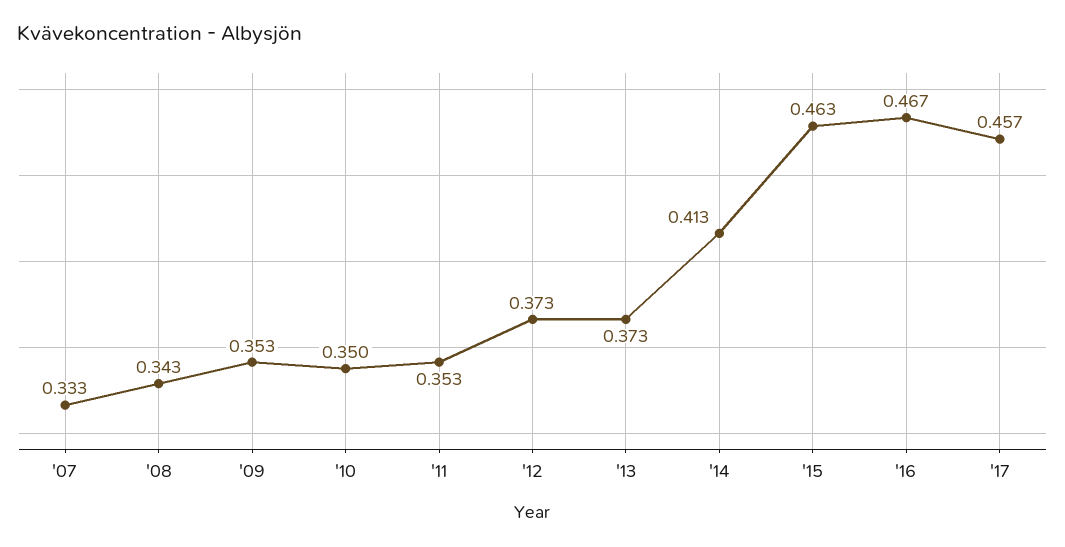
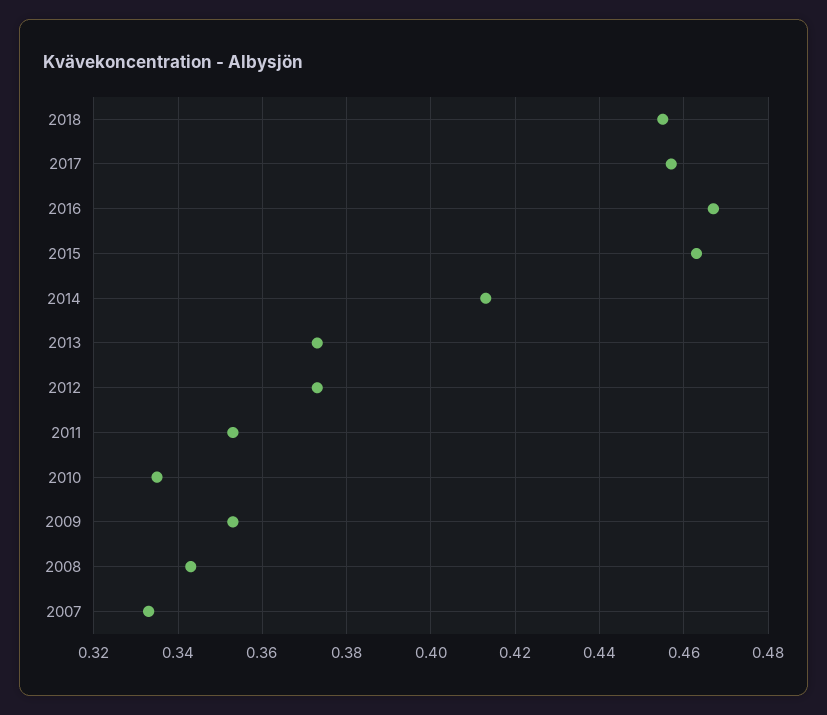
'10: 0.35 -> 0.335
2018: none -> 0.455

